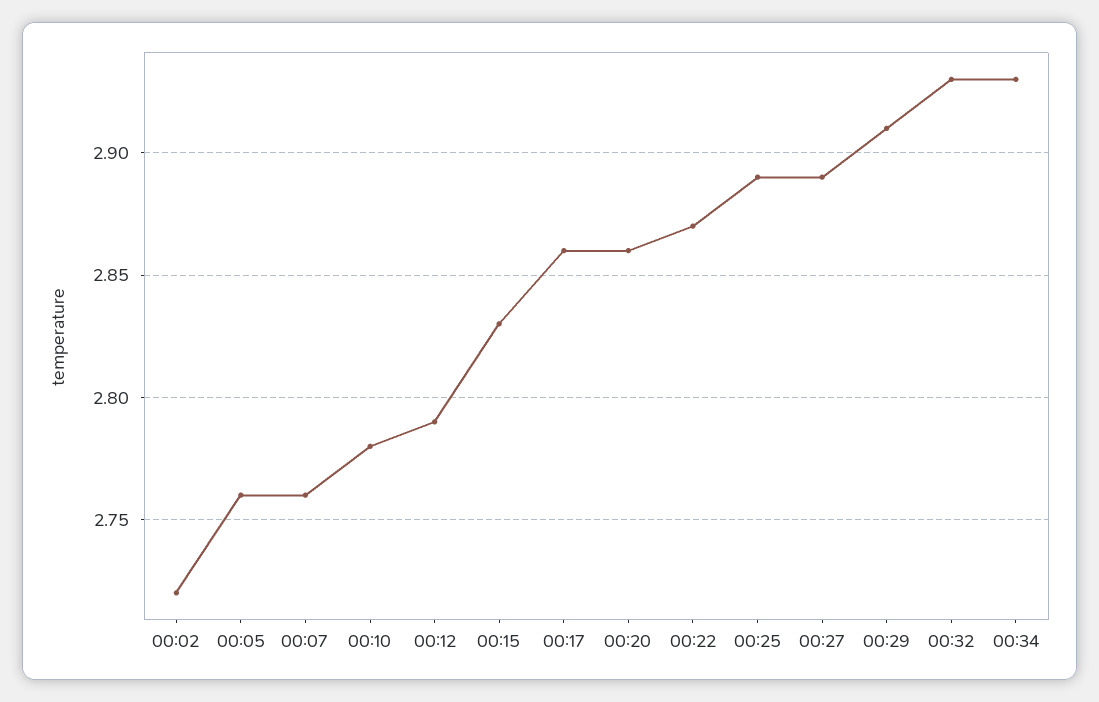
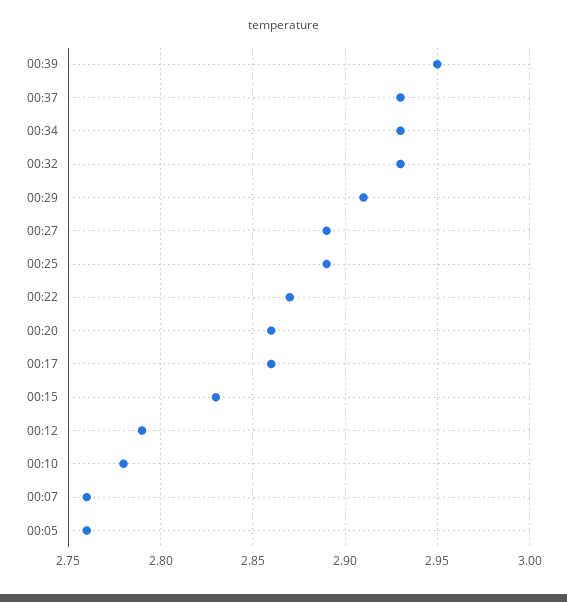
00:02: 2.72 -> none
00:39: none -> 2.95
00:37: none -> 2.93

